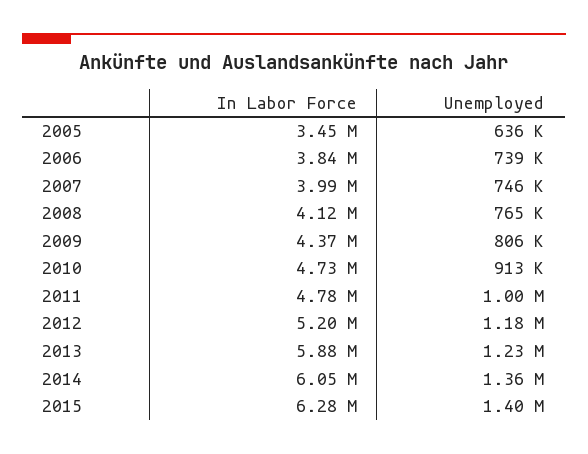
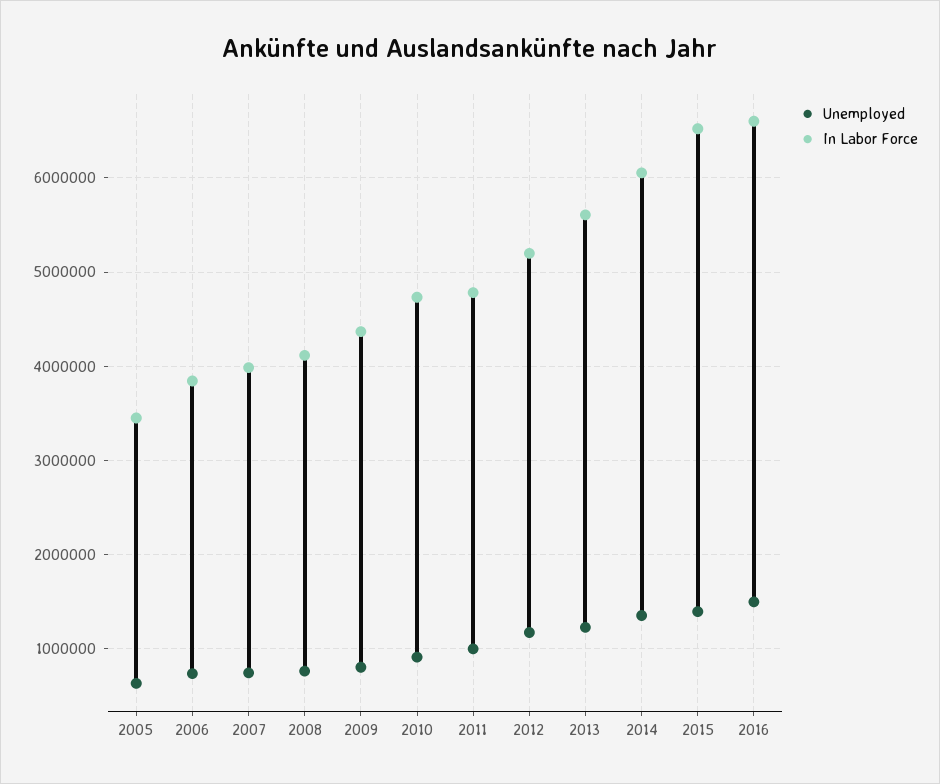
In Labor Force, 2013: 5880000 -> 5600000
In Labor Force, 2015: 6280000 -> 6500000
Unemployed, 2016: none -> 1500000
In Labor Force, 2016: none -> 6600000

